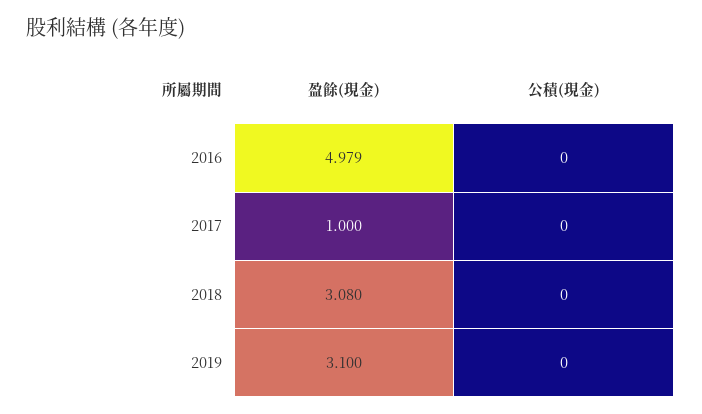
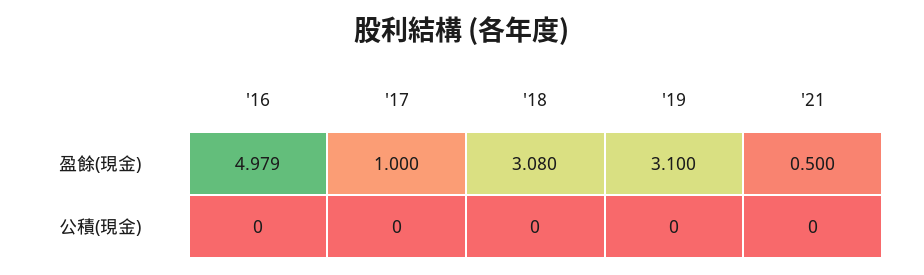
盈餘(現金), '21: none -> 0.5
公積(現金), '21: none -> 0

